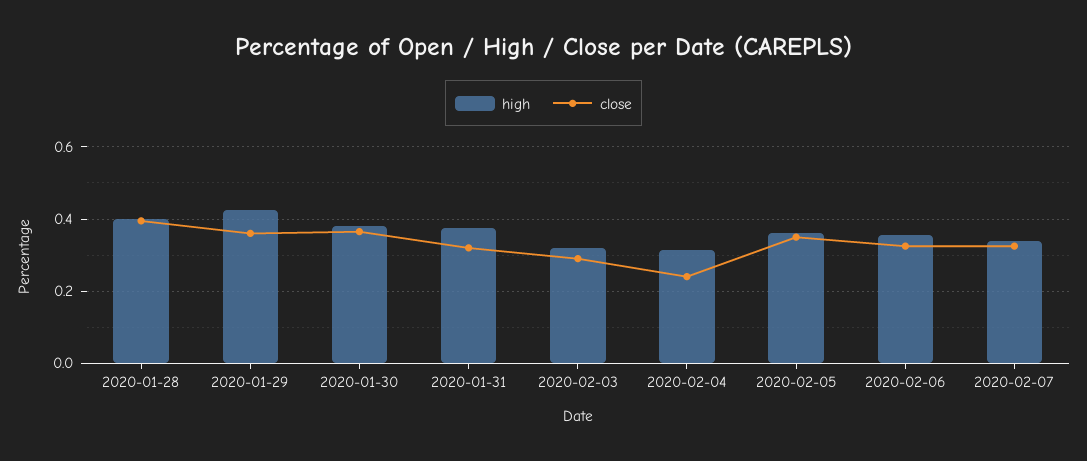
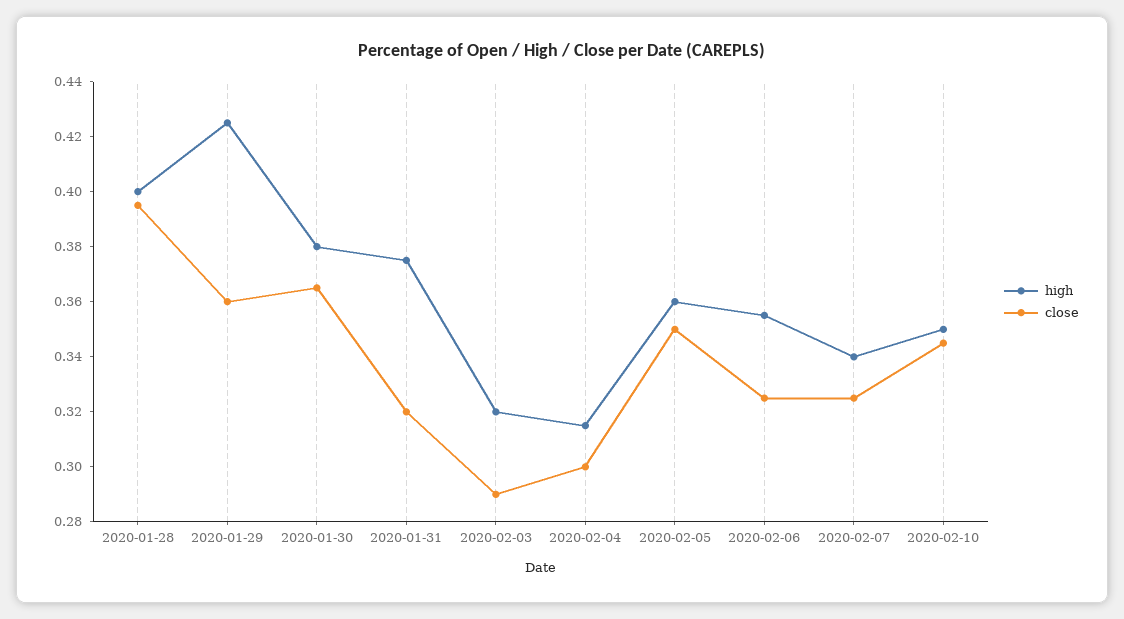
close, 2020-02-04: 0.24 -> 0.3
high, 2020-02-10: none -> 0.35
close, 2020-02-10: none -> 0.345

